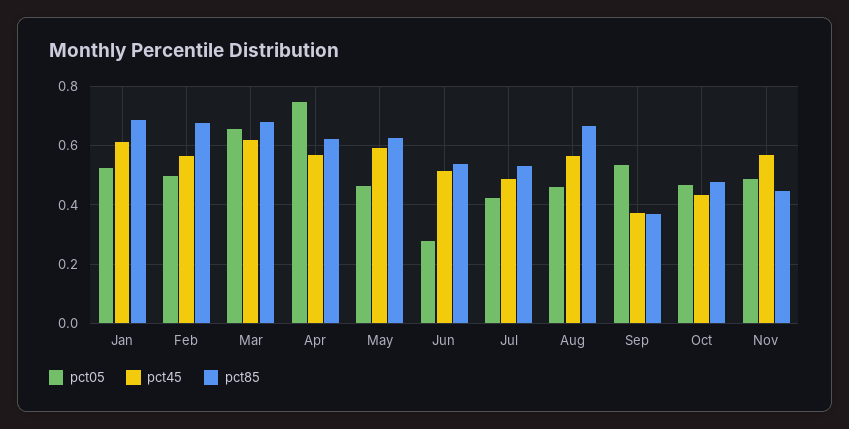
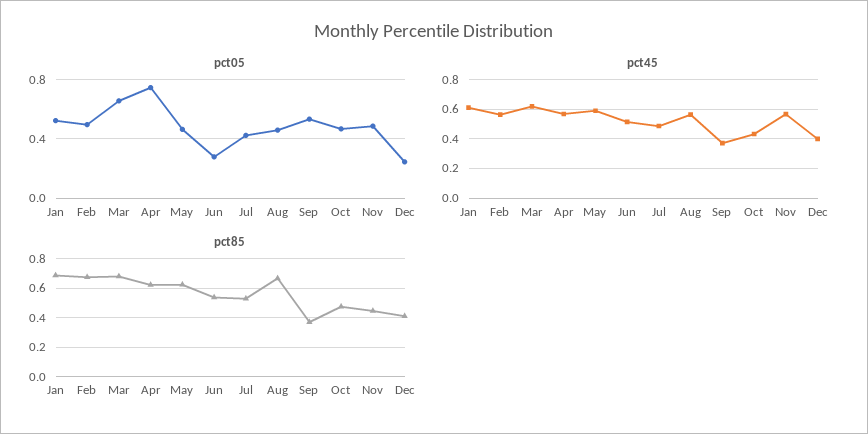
pct05, Dec: none -> 0.25
pct45, Dec: none -> 0.4
pct85, Dec: none -> 0.4

